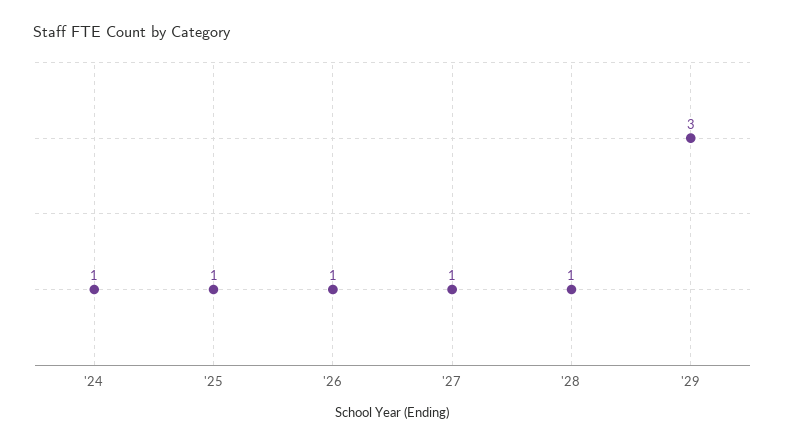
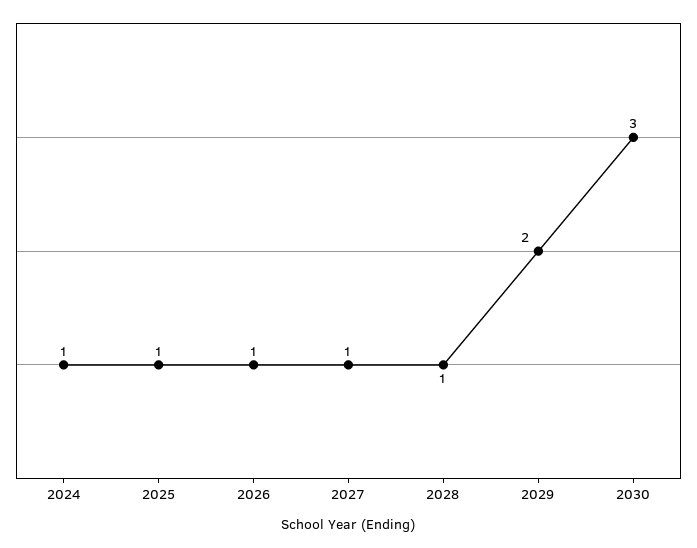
'29: 3 -> 2
2030: none -> 3

